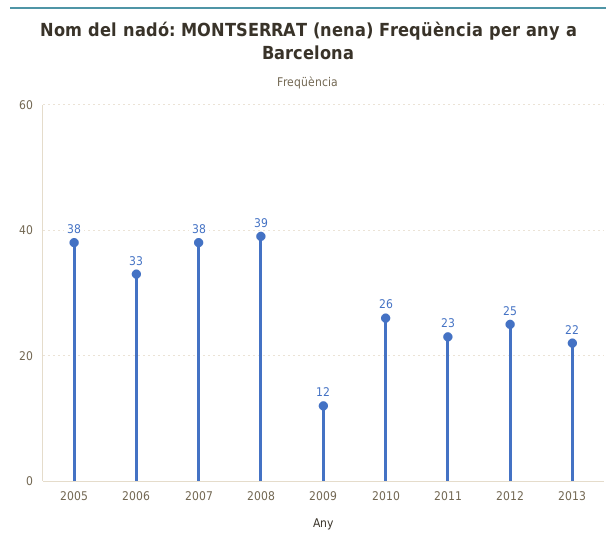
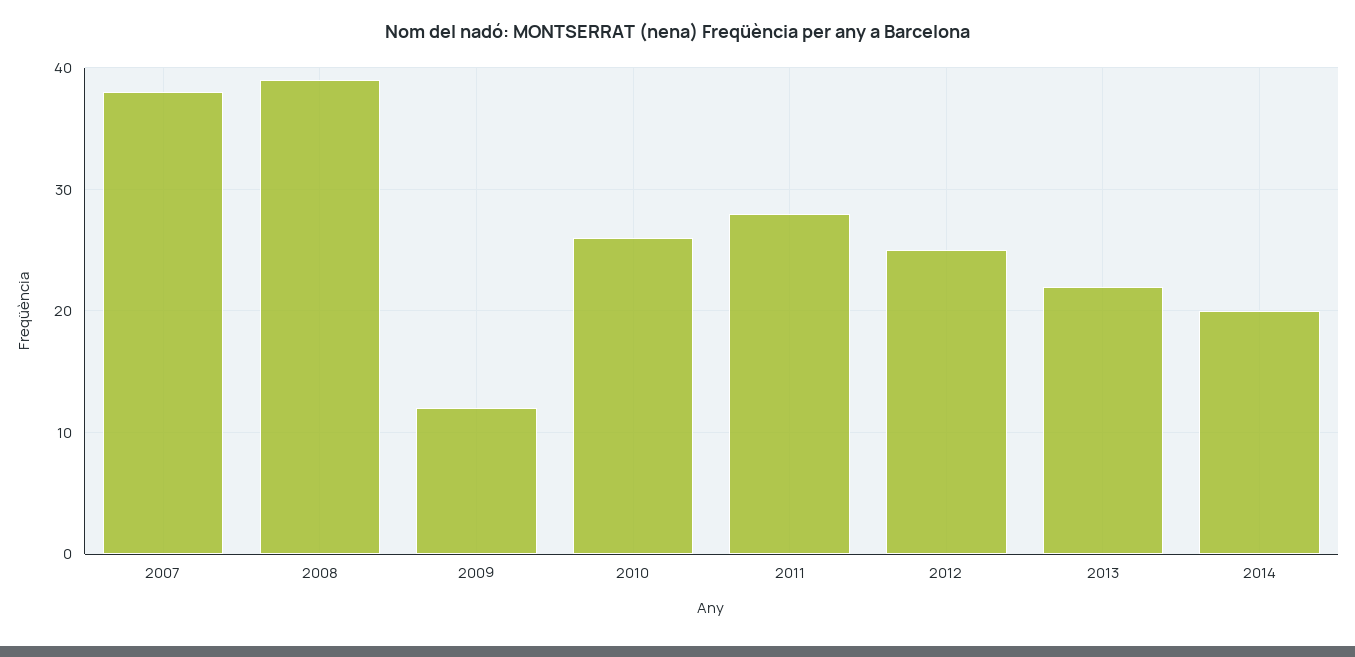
2005: 38 -> none
2006: 33 -> none
2011: 23 -> 28
2014: none -> 20

